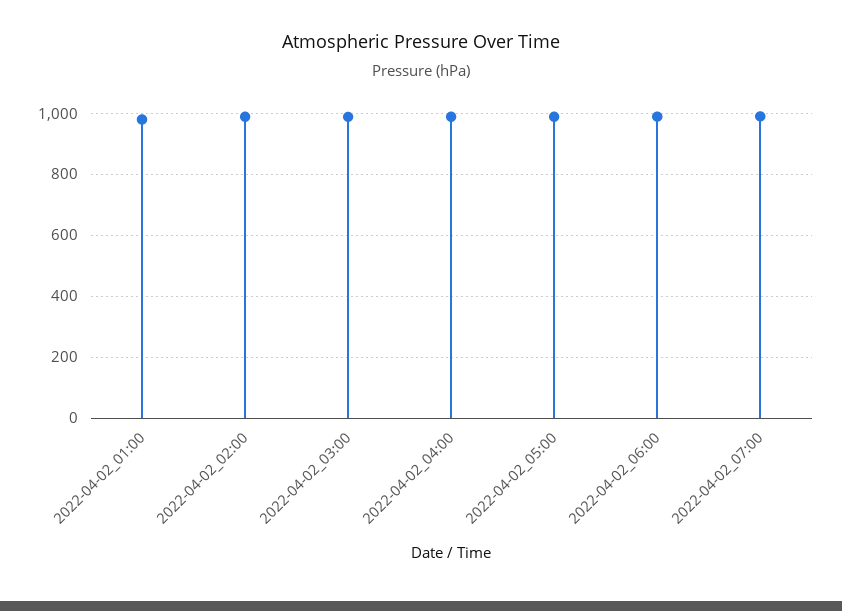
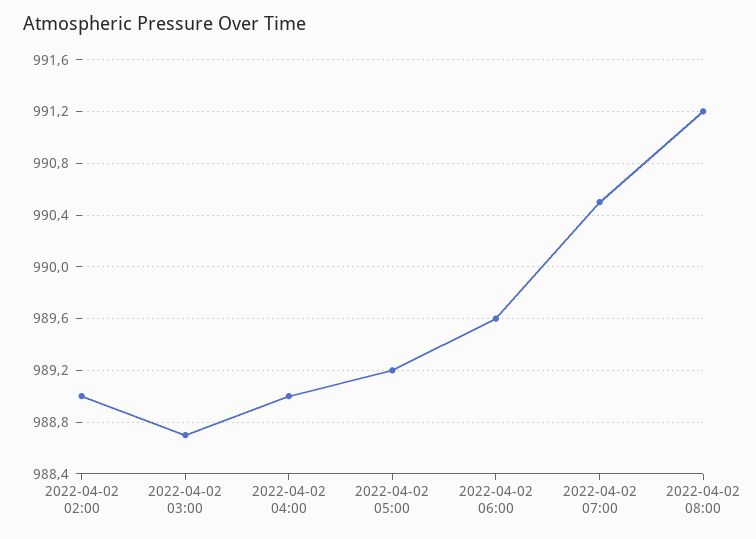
2022-04-02_01:00: 980 -> none
2022-04-02 08:00: none -> 991.2

